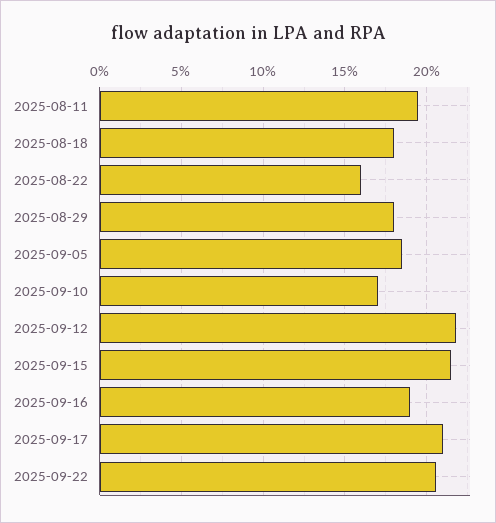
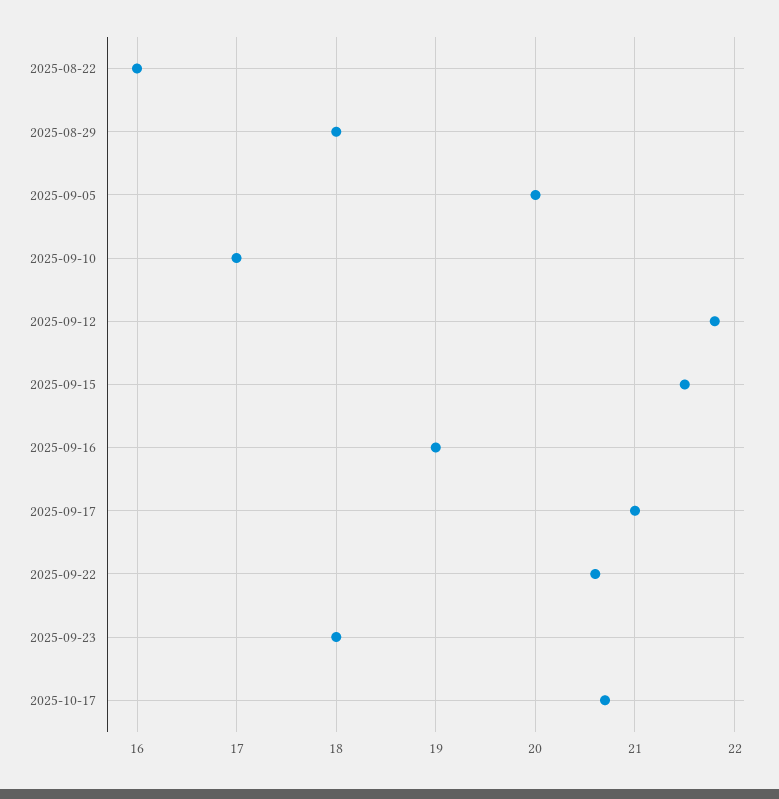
2025-08-11: 19.5 -> none
2025-08-18: 18 -> none
2025-09-05: 18.5 -> 20
2025-09-23: none -> 18
2025-10-17: none -> 20.7

